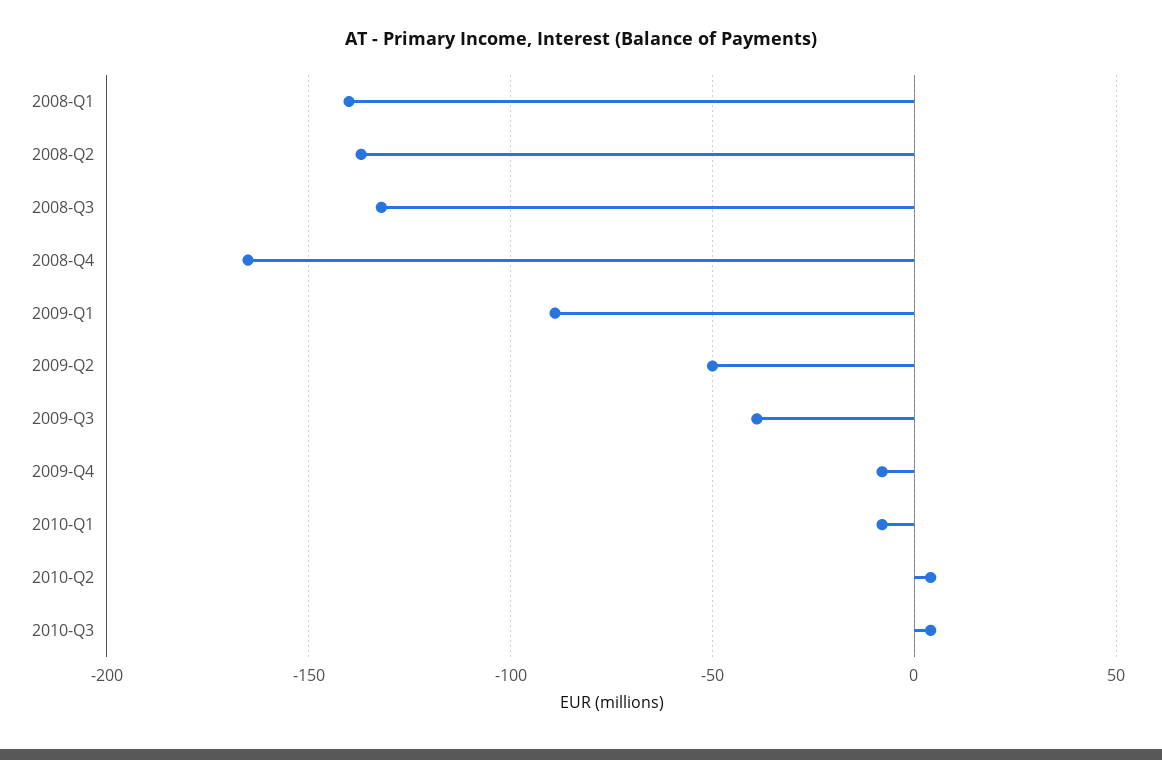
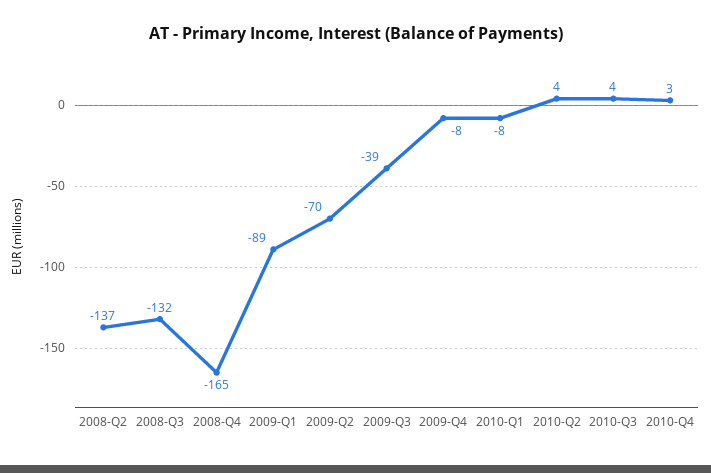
2008-Q1: -140 -> none
2009-Q2: -50 -> -70
2010-Q4: none -> 3

